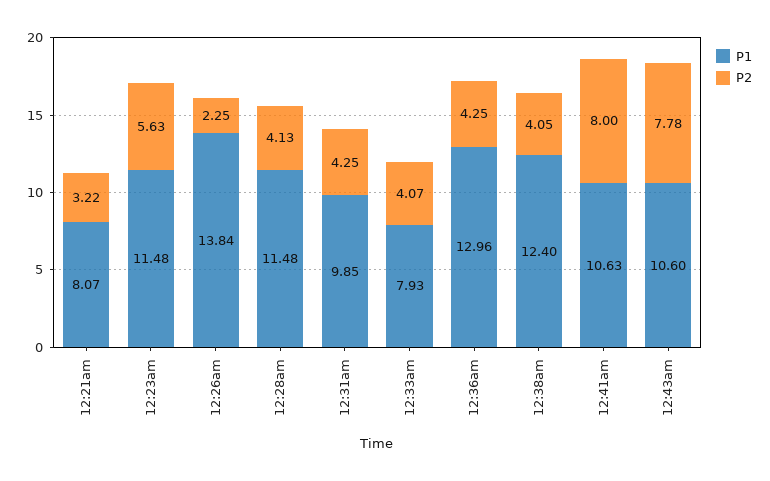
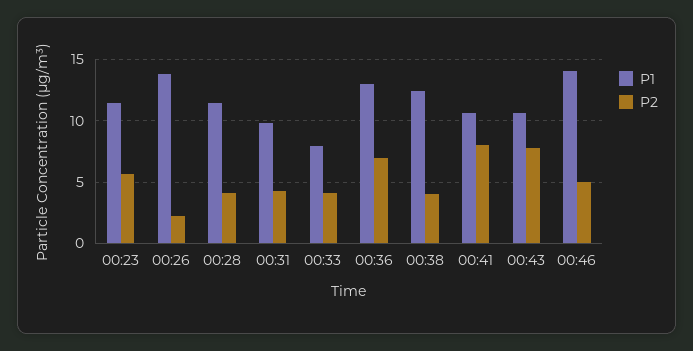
P1, 12:21am: 8.07 -> none
P2, 12:21am: 3.22 -> none
P2, 12:36am: 4.25 -> 7
P1, 00:46: none -> 14
P2, 00:46: none -> 5

